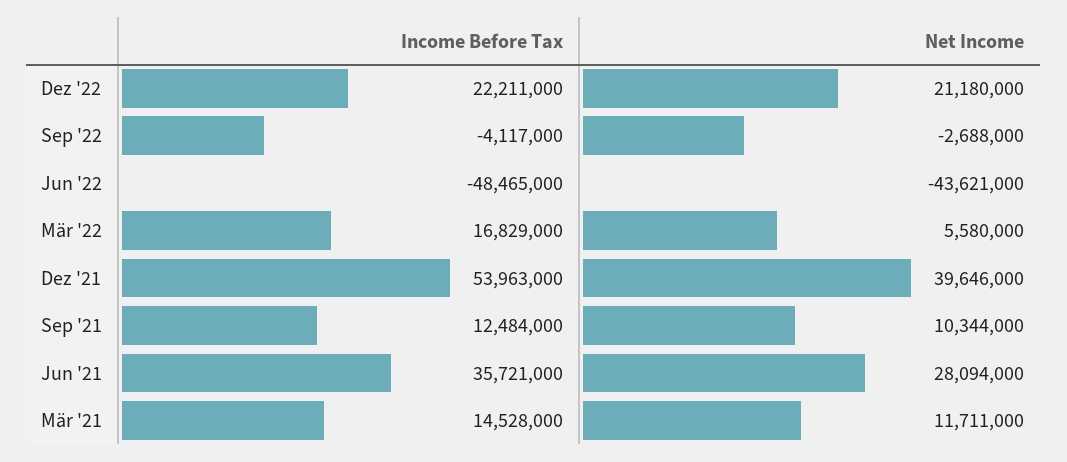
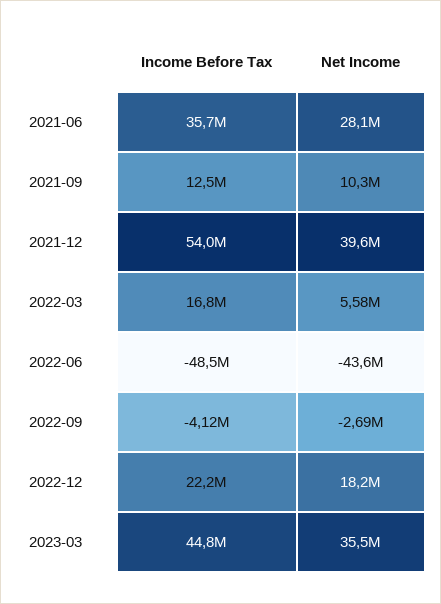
Net Income, Dez '22: 21180000 -> 18200000
Income Before Tax, Mär '21: 14528000 -> none
Net Income, Mär '21: 11711000 -> none
Income Before Tax, 2023-03: none -> 44800000
Net Income, 2023-03: none -> 35500000

